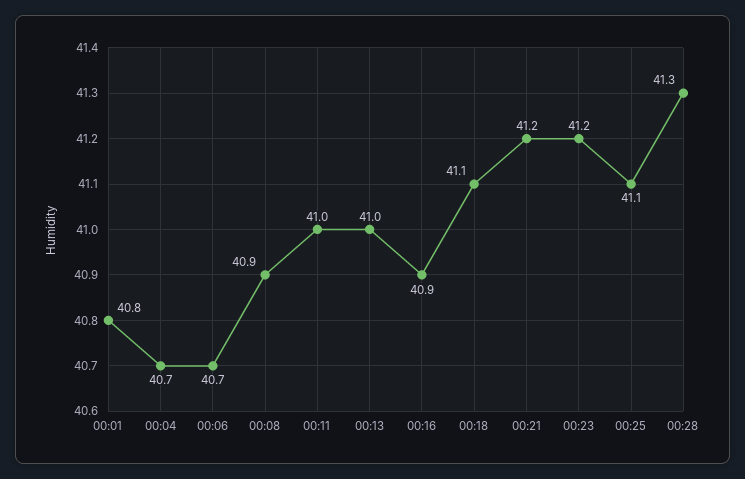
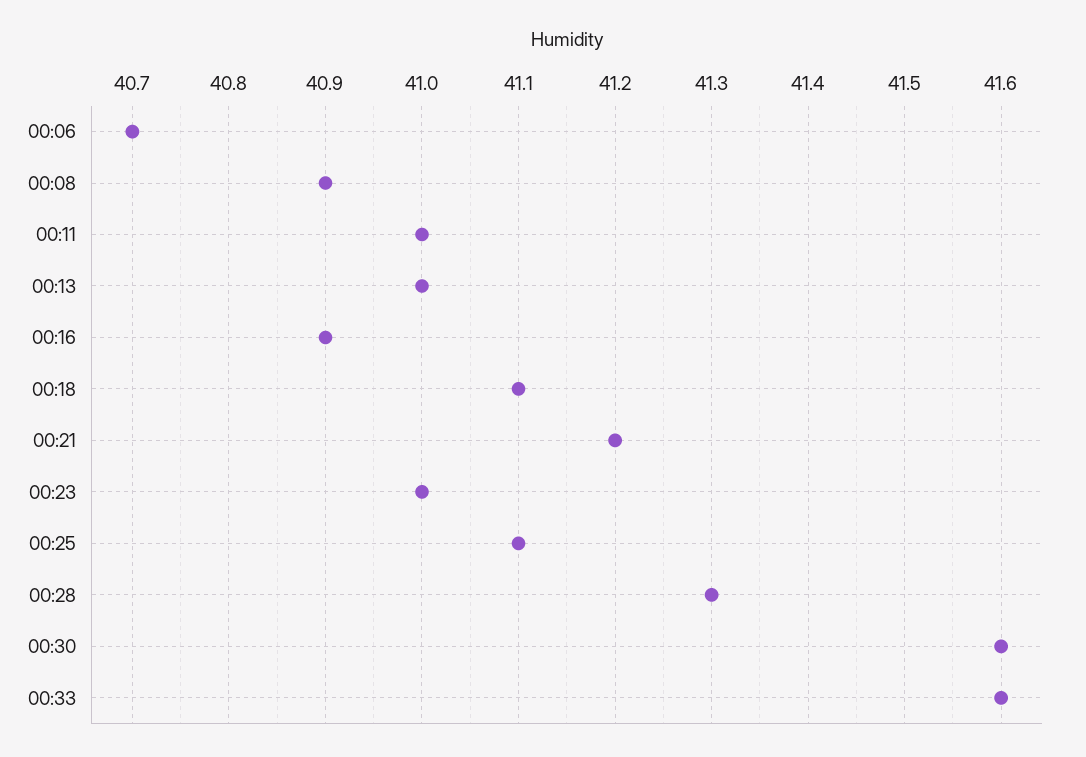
00:01: 40.8 -> none
00:04: 40.7 -> none
00:23: 41.2 -> 41
00:30: none -> 41.6
00:33: none -> 41.6

